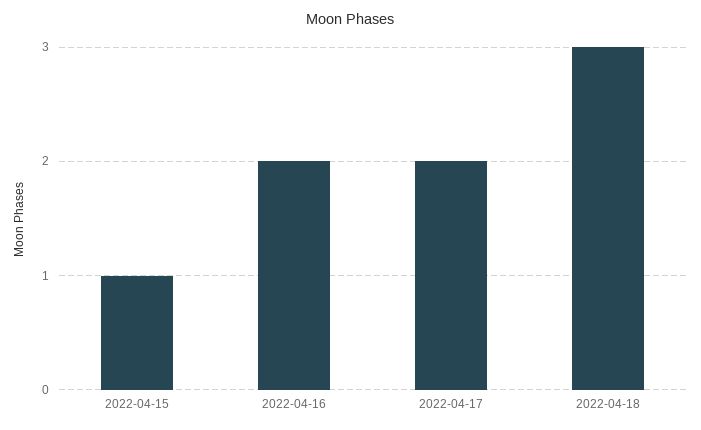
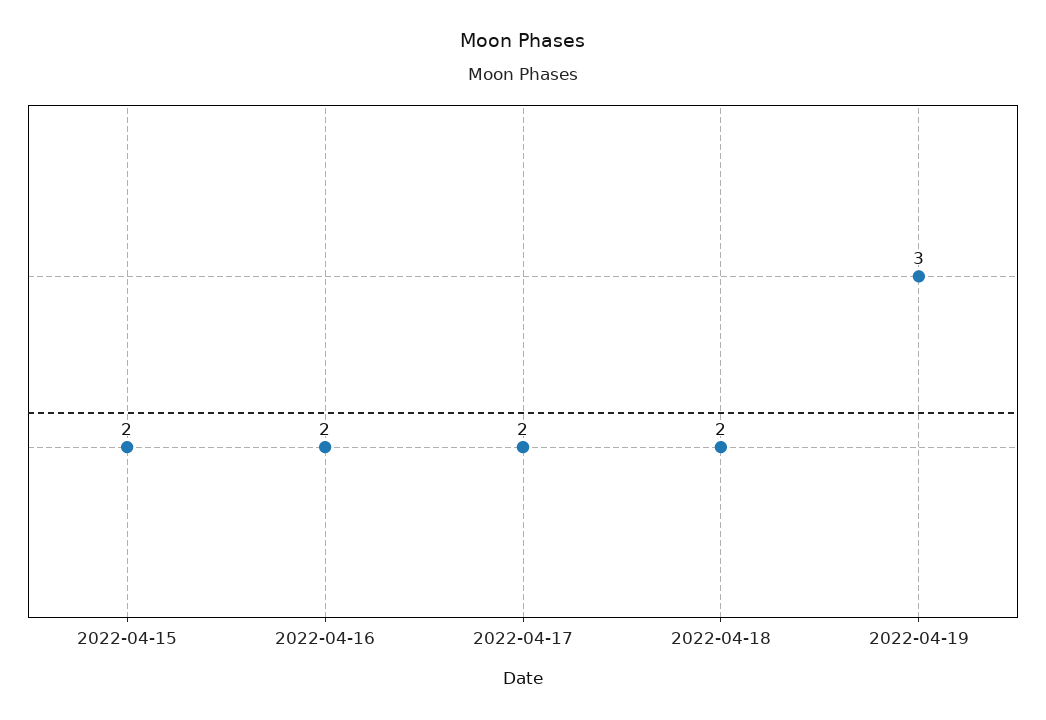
2022-04-15: 1 -> 2
2022-04-18: 3 -> 2
2022-04-19: none -> 3

